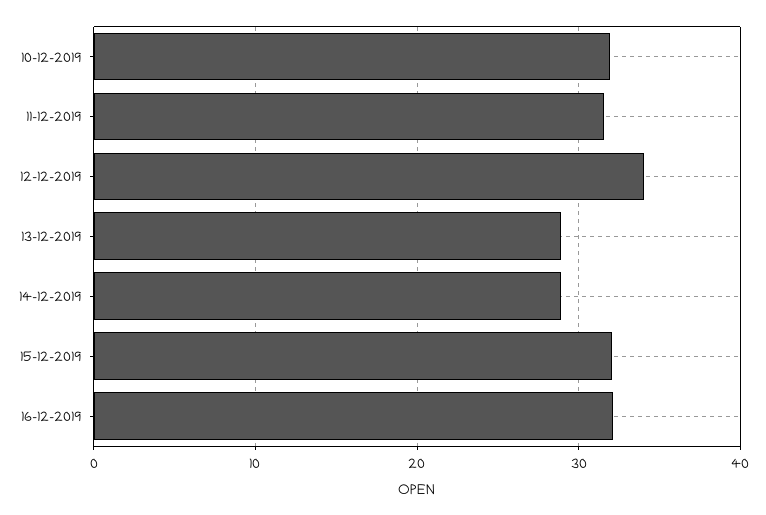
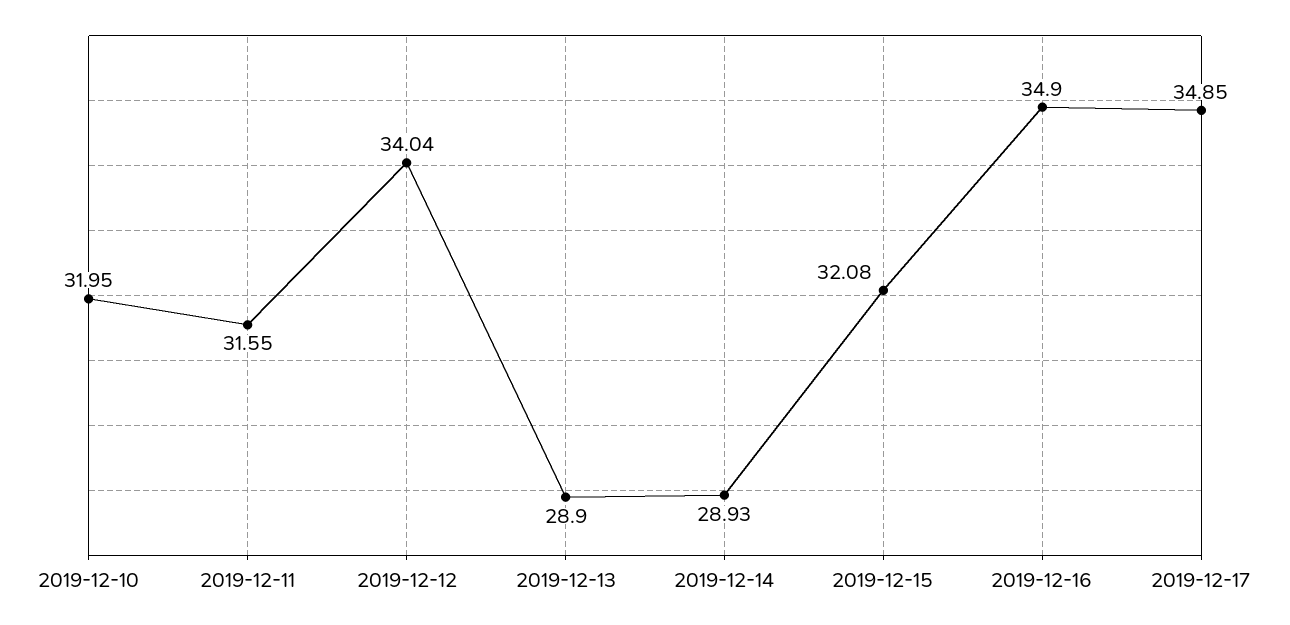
16-12-2019: 32 -> 34.9
2019-12-17: none -> 34.85

